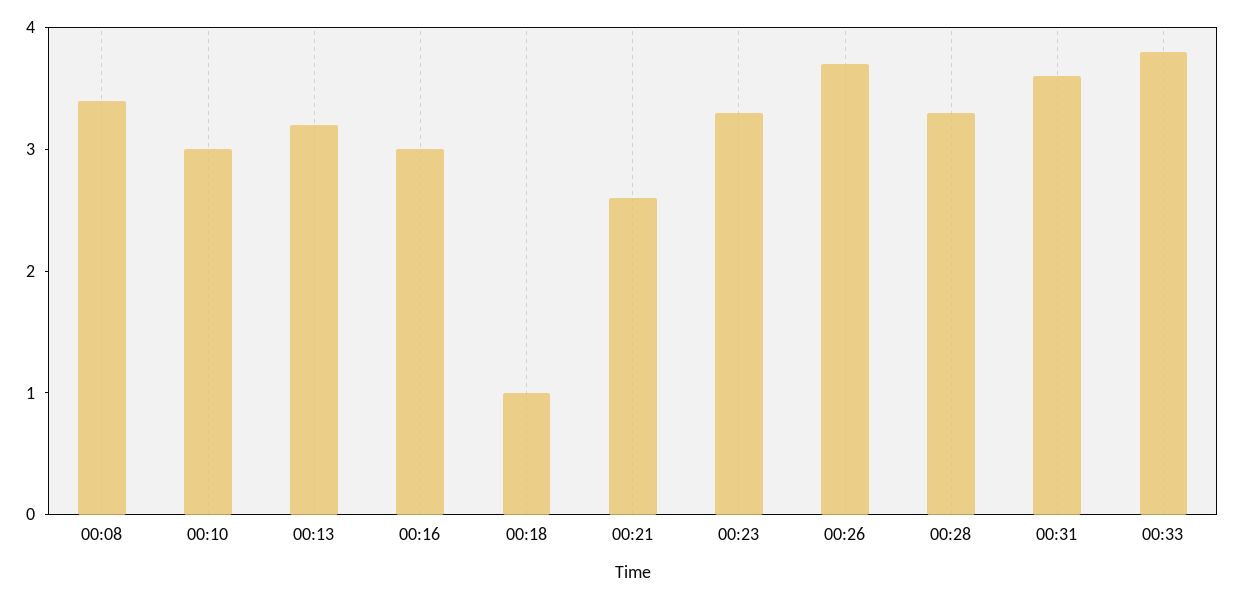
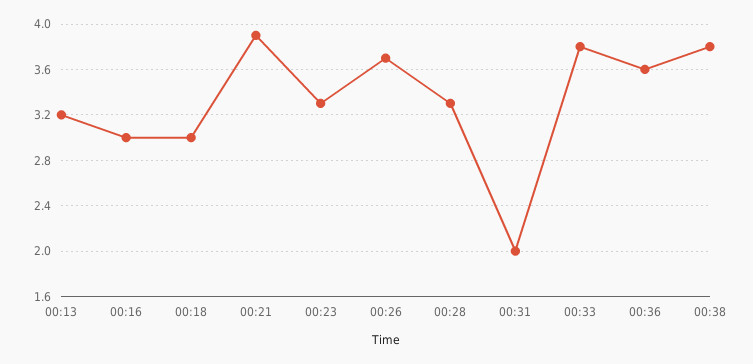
00:08: 3.4 -> none
00:10: 3 -> none
00:18: 1 -> 3
00:21: 2.6 -> 3.9
00:31: 3.6 -> 2
00:36: none -> 3.6
00:38: none -> 3.8

